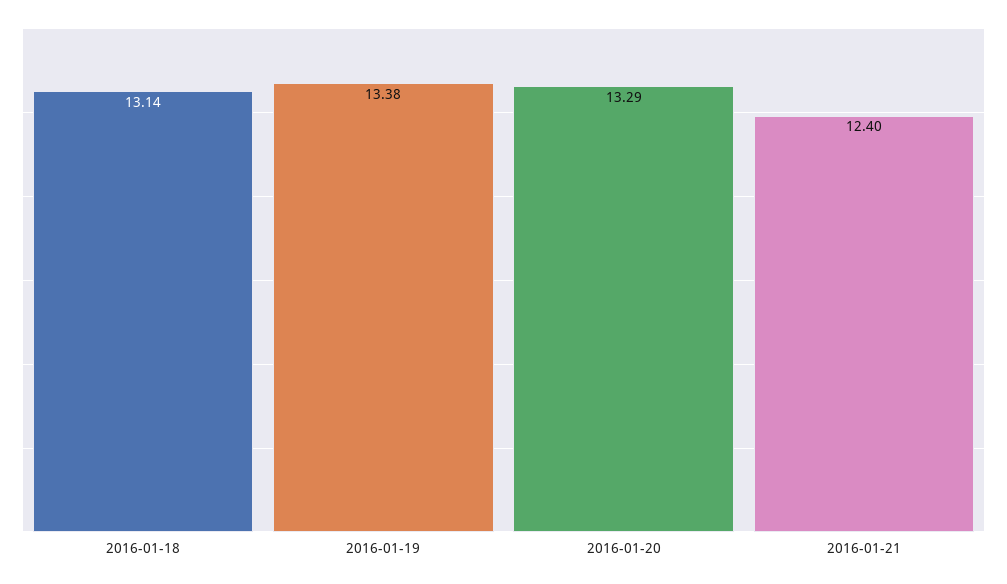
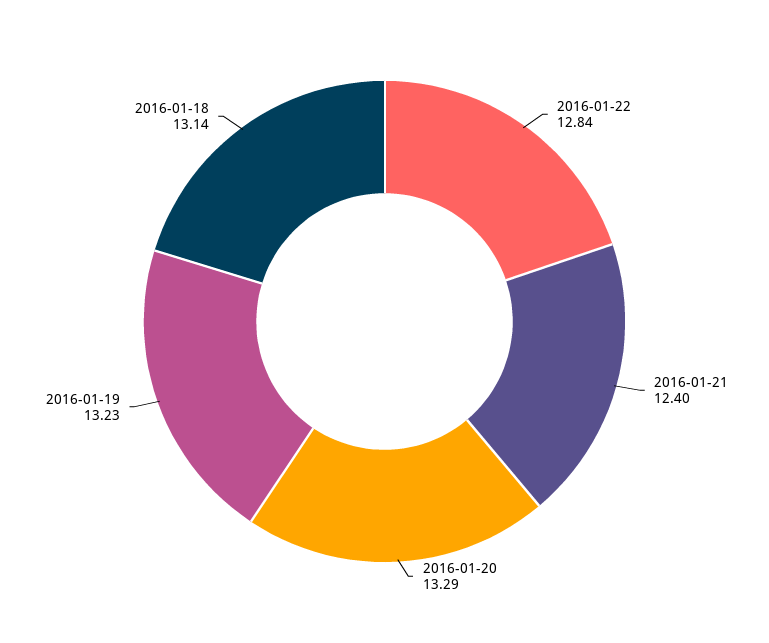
2016-01-19: 13.38 -> 13.23
2016-01-22: none -> 12.84

